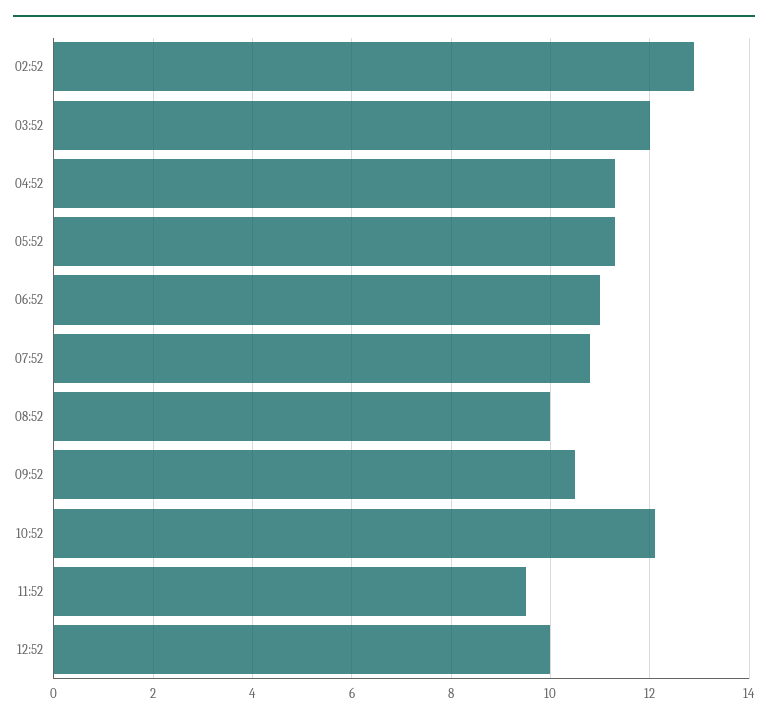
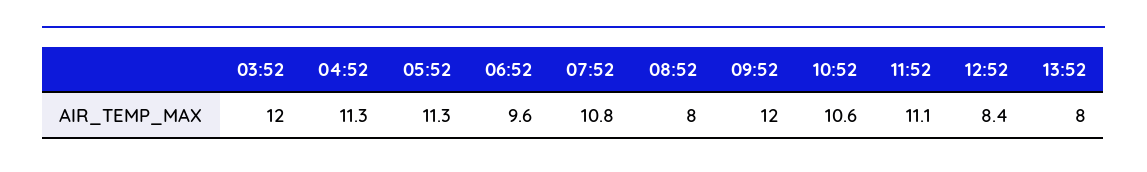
02:52: 13 -> none
06:52: 11 -> 9.6
08:52: 10 -> 8
09:52: 10.5 -> 12
10:52: 12 -> 10.6
11:52: 9.5 -> 11.1
12:52: 10 -> 8.4
13:52: none -> 8

